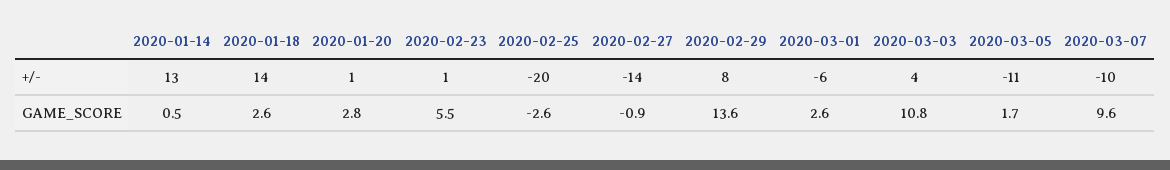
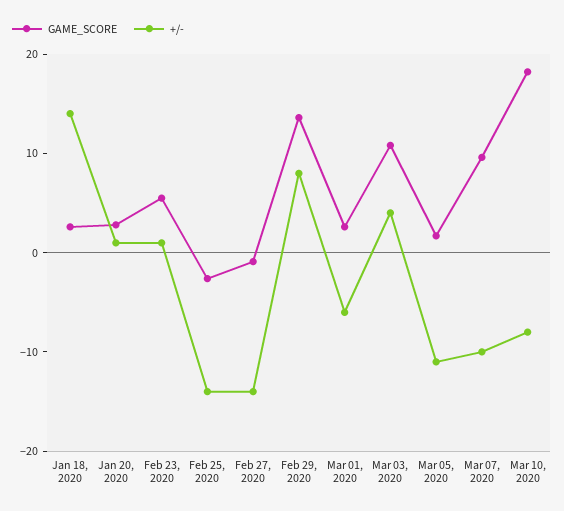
+/-, 2020-01-14: 13 -> none
+/-, 2020-02-25: -20 -> -14
GAME_SCORE, 2020-01-14: 0.5 -> none
GAME_SCORE, Mar 10, 2020: none -> 18
+/-, Mar 10, 2020: none -> -8

